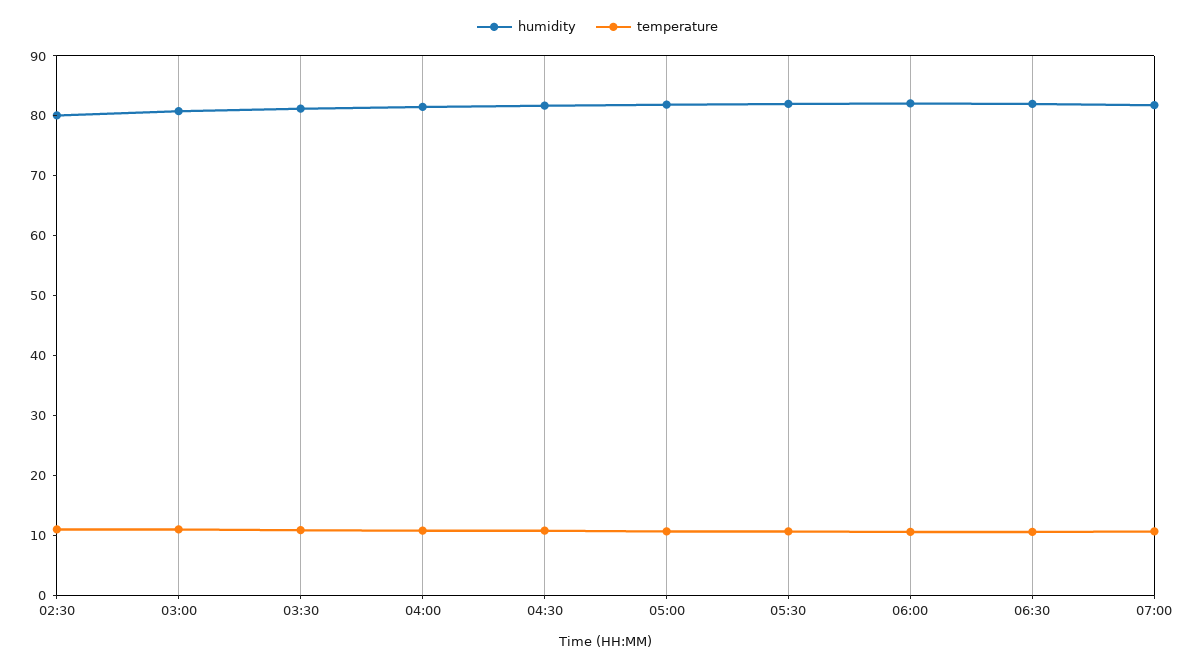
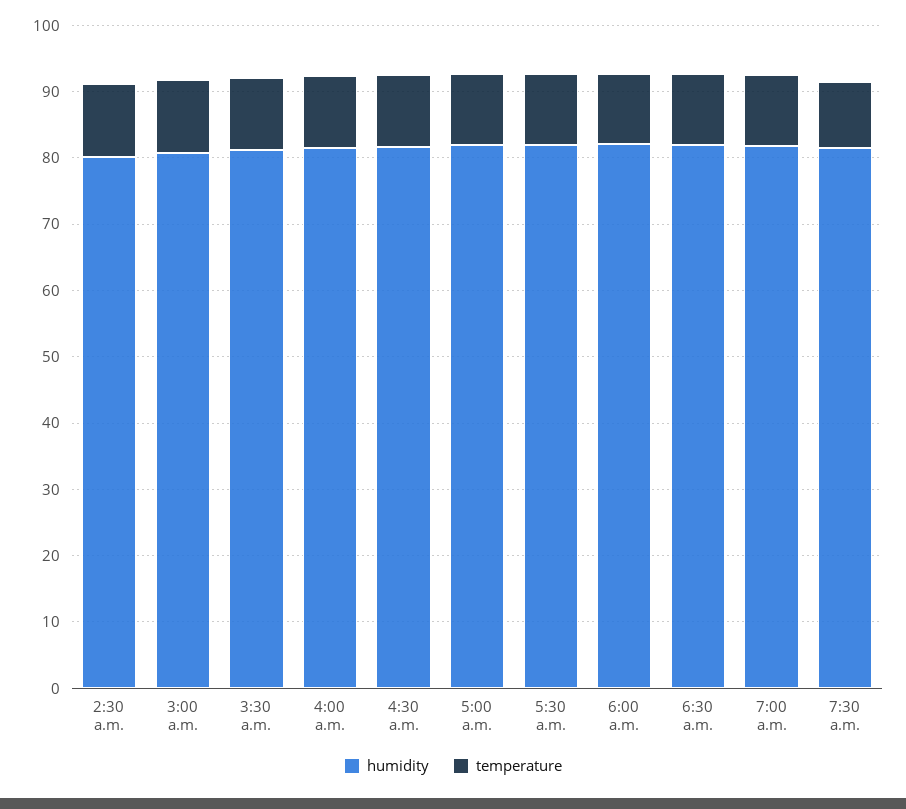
humidity, 7:30 a.m.: none -> 82
temperature, 7:30 a.m.: none -> 10

